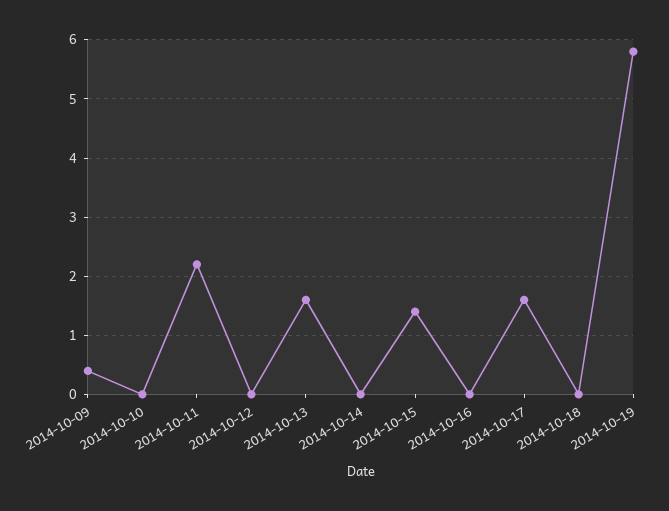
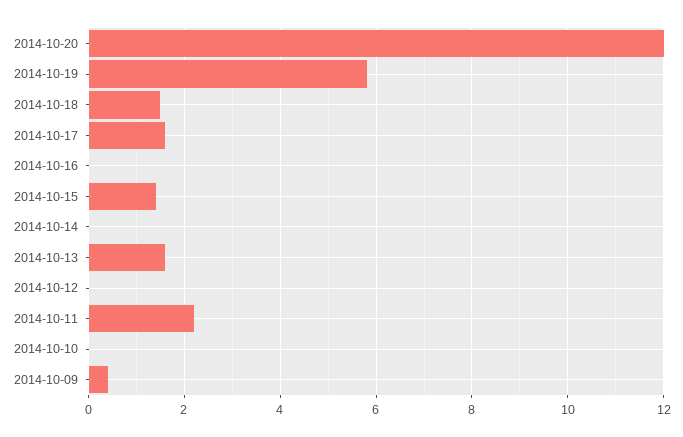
2014-10-18: 0 -> 1.5
2014-10-20: none -> 12

